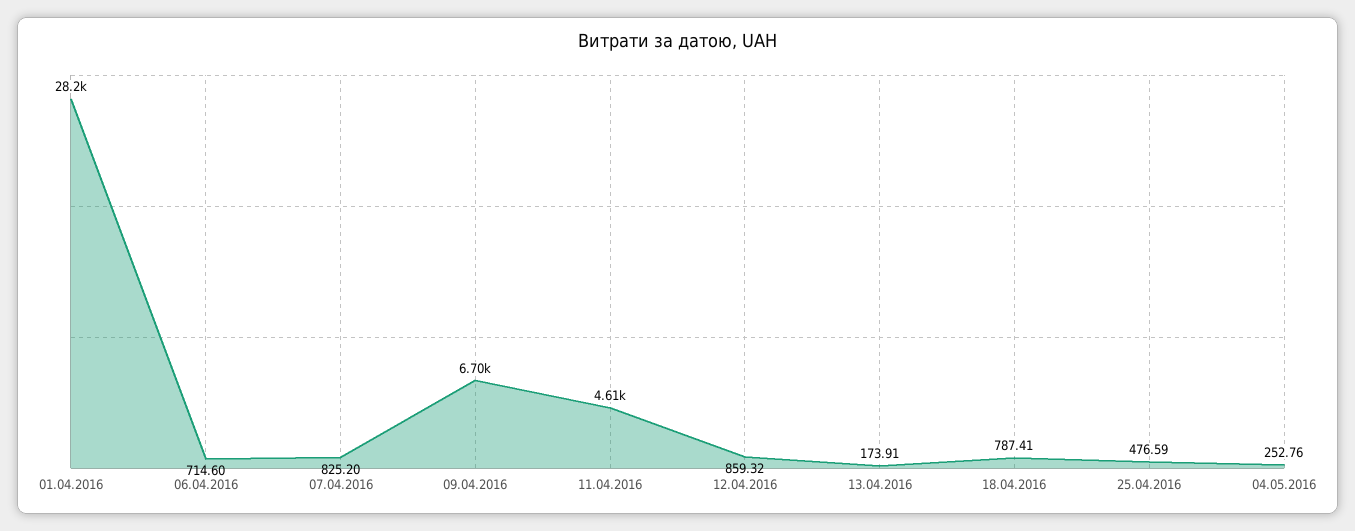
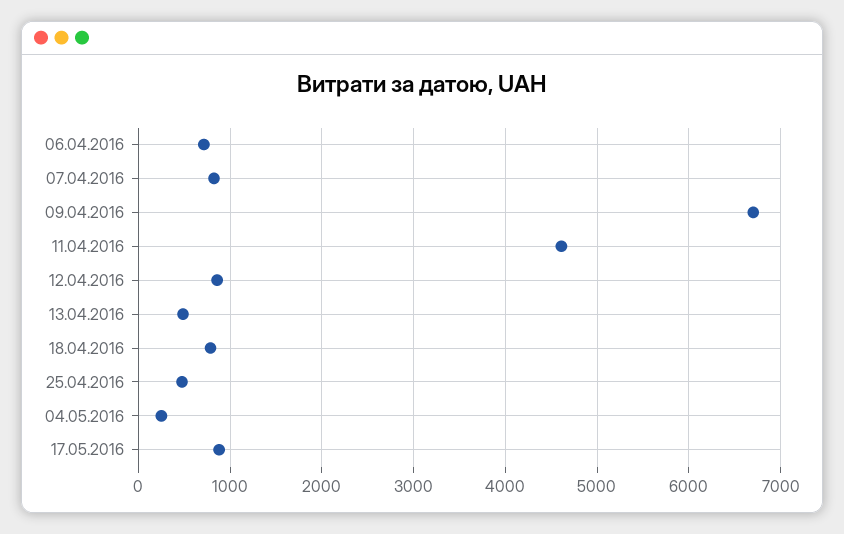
01.04.2016: 28200 -> none
13.04.2016: 173.91 -> 500
17.05.2016: none -> 900

